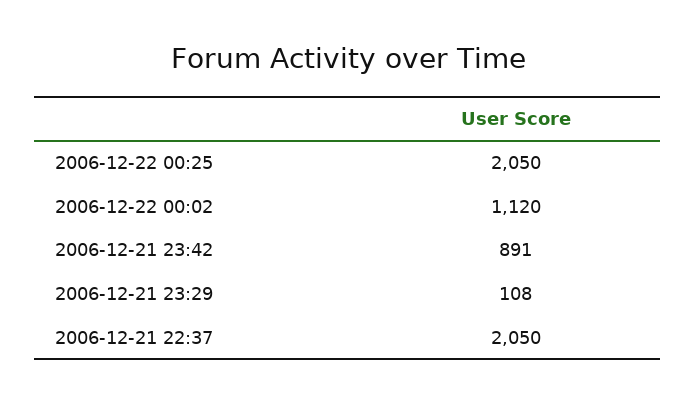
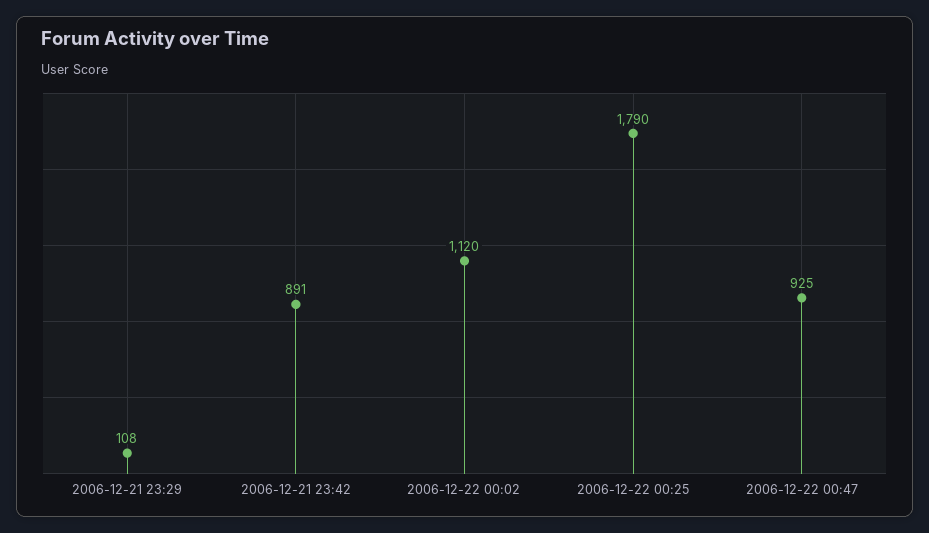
2006-12-22 00:25: 2050 -> 1790
2006-12-21 22:37: 2050 -> none
2006-12-22 00:47: none -> 925

